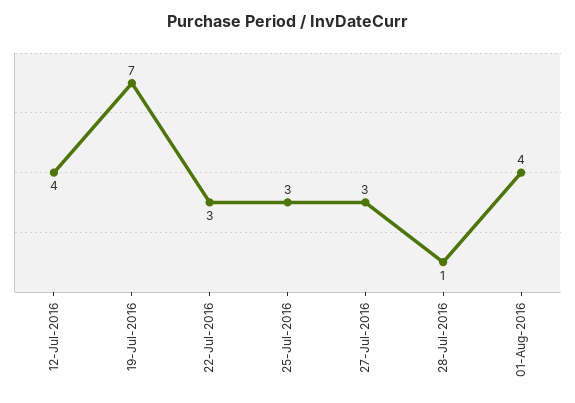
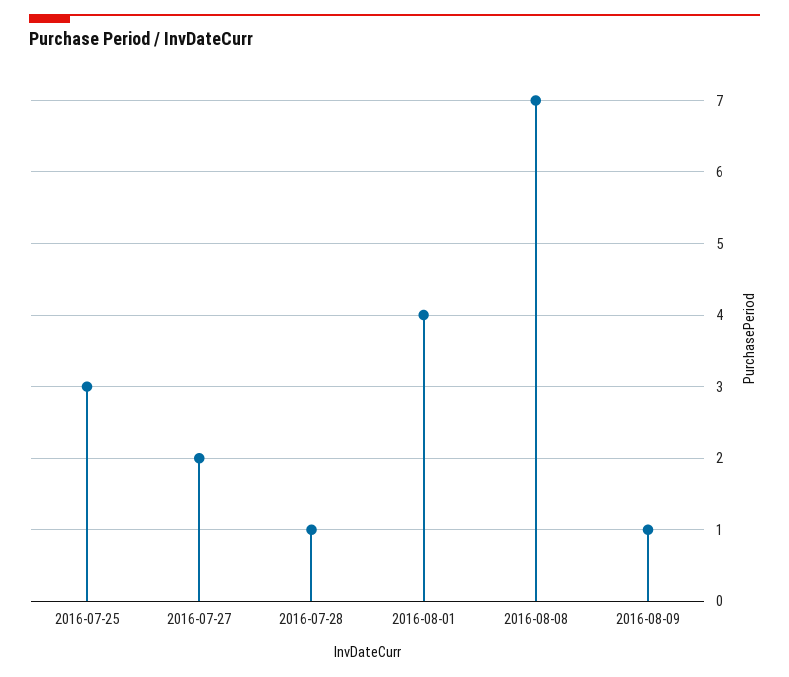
12-Jul-2016: 4 -> none
19-Jul-2016: 7 -> none
22-Jul-2016: 3 -> none
27-Jul-2016: 3 -> 2
2016-08-08: none -> 7
2016-08-09: none -> 1

